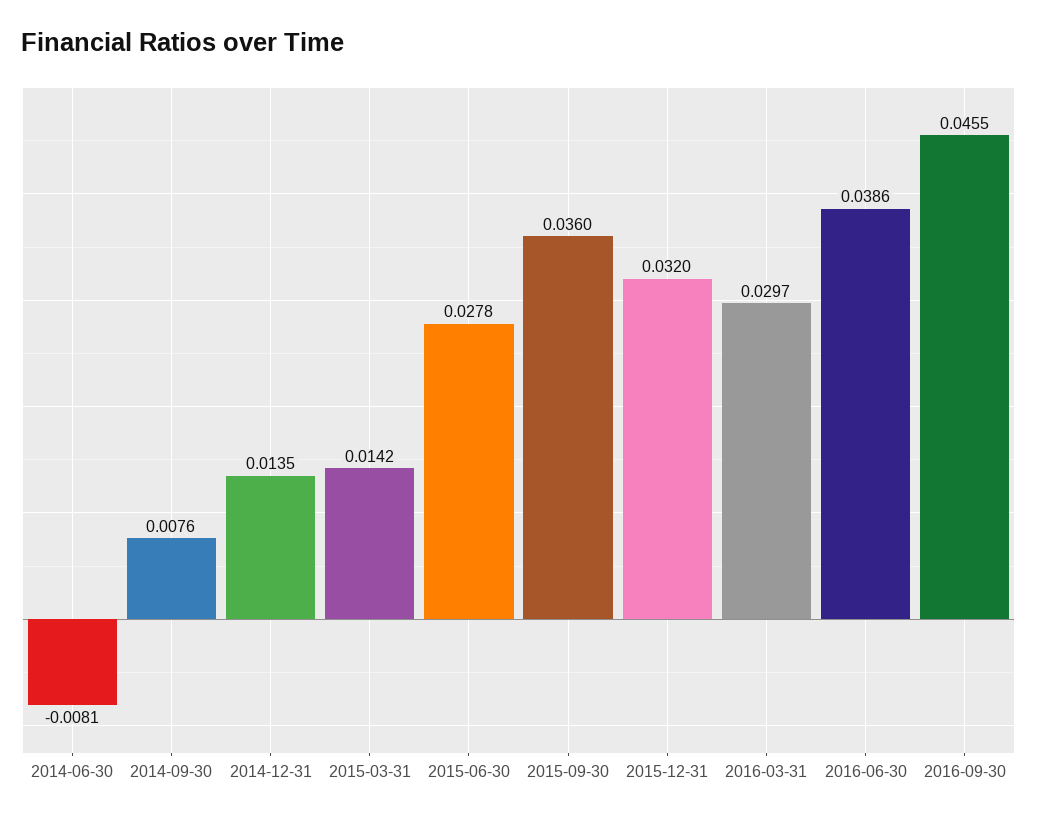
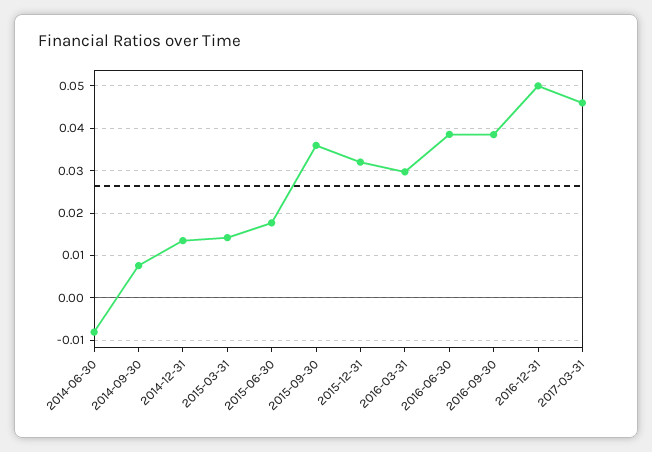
2015-06-30: 0.0278 -> 0.018
2016-09-30: 0.0455 -> 0.038
2016-12-31: none -> 0.05
2017-03-31: none -> 0.046

